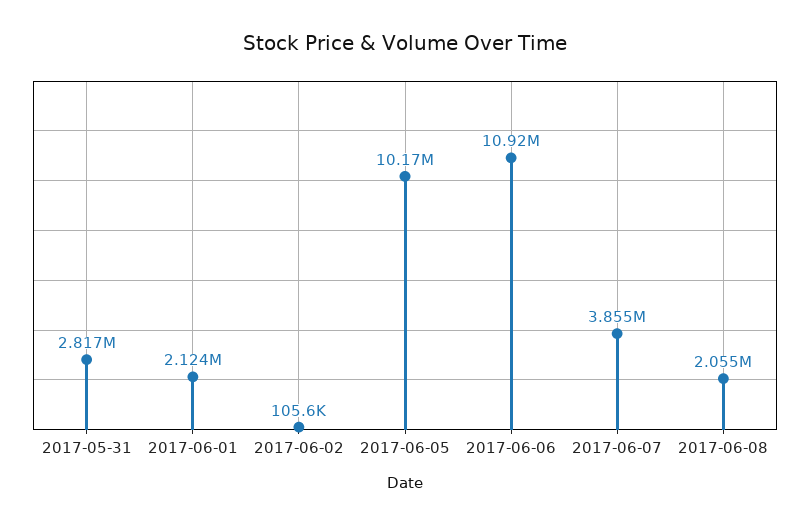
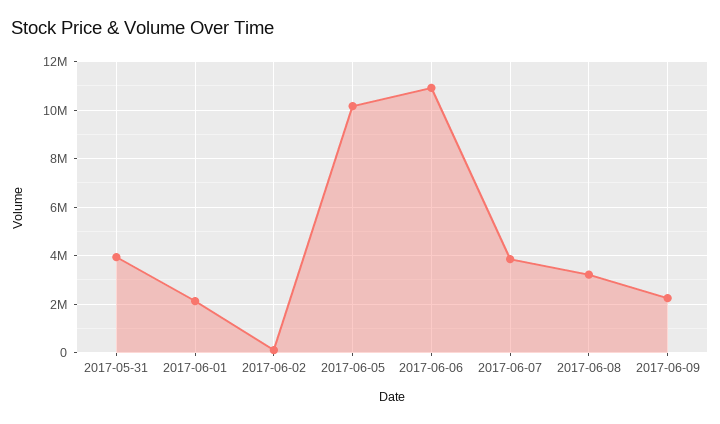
2017-05-31: 2817000 -> 4000000
2017-06-08: 2055000 -> 3250000
2017-06-09: none -> 2250000

